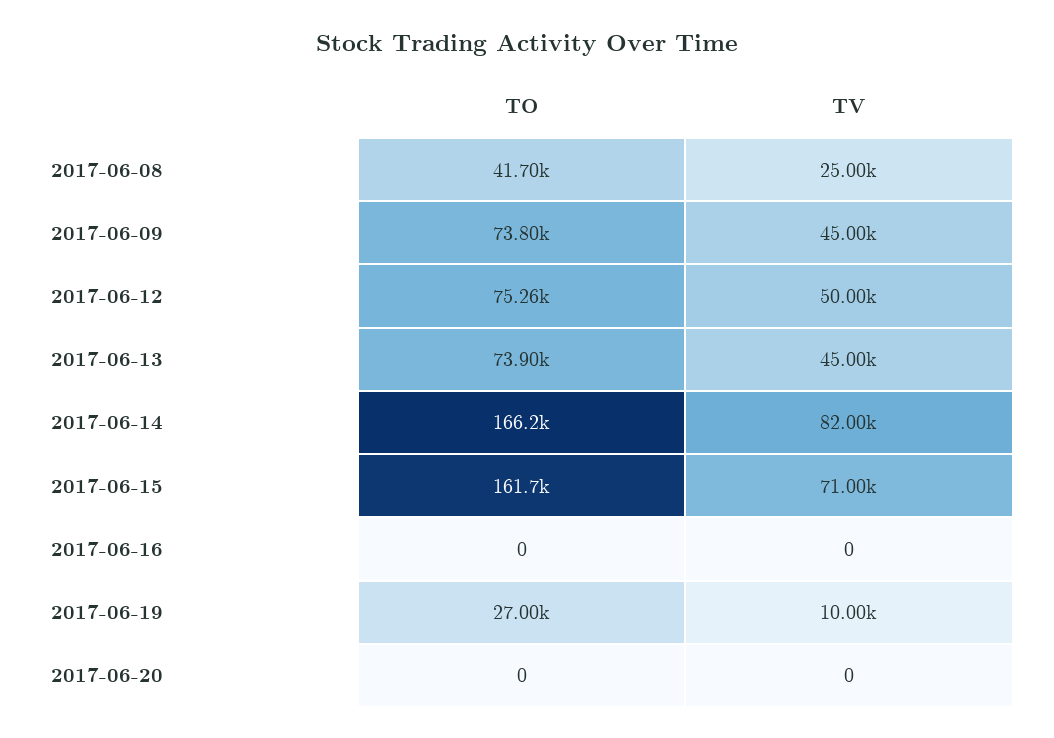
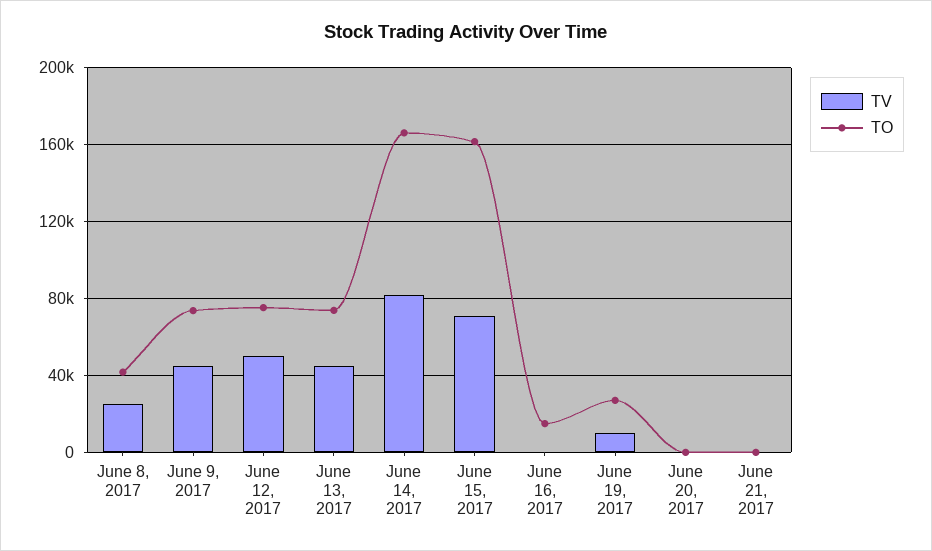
TO, 2017-06-16: 0 -> 15000
TV, June 21, 2017: none -> 0
TO, June 21, 2017: none -> 0

